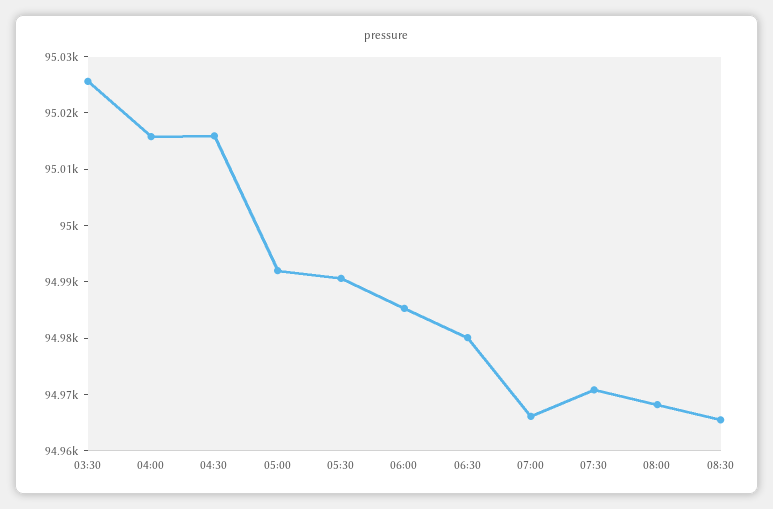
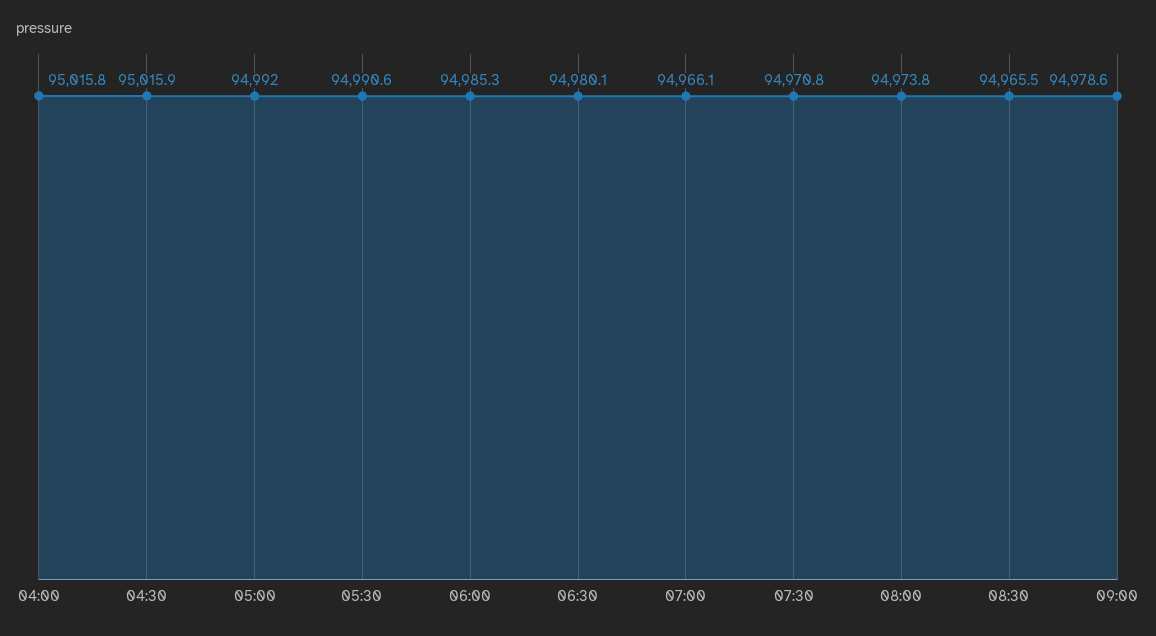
03:30: 95026 -> none
08:00: 94968 -> 94973.8
09:00: none -> 94978.6

